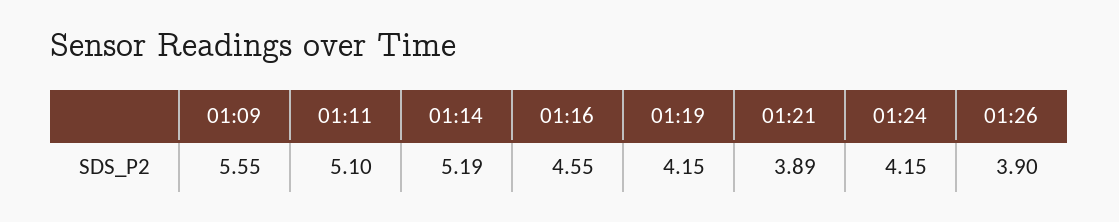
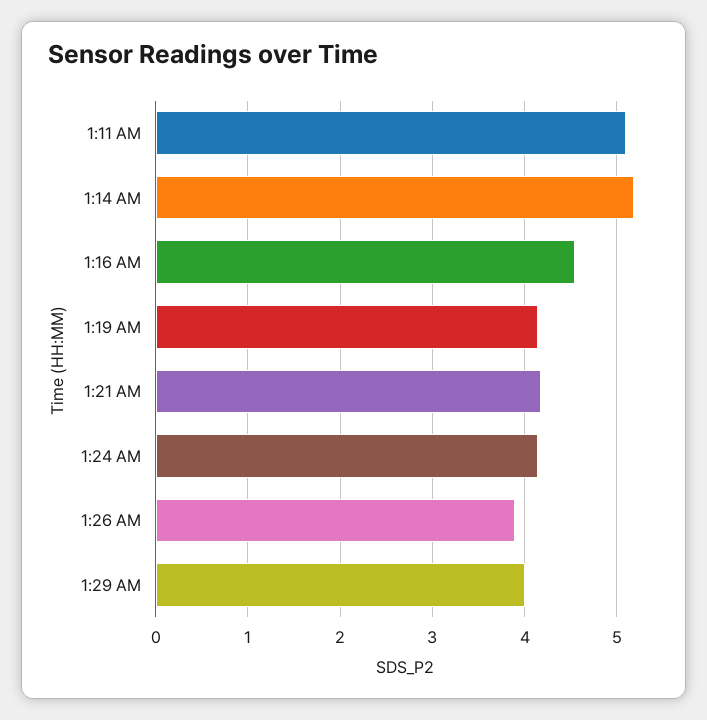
01:09: 5.55 -> none
01:21: 3.89 -> 4.2
1:29 AM: none -> 4

